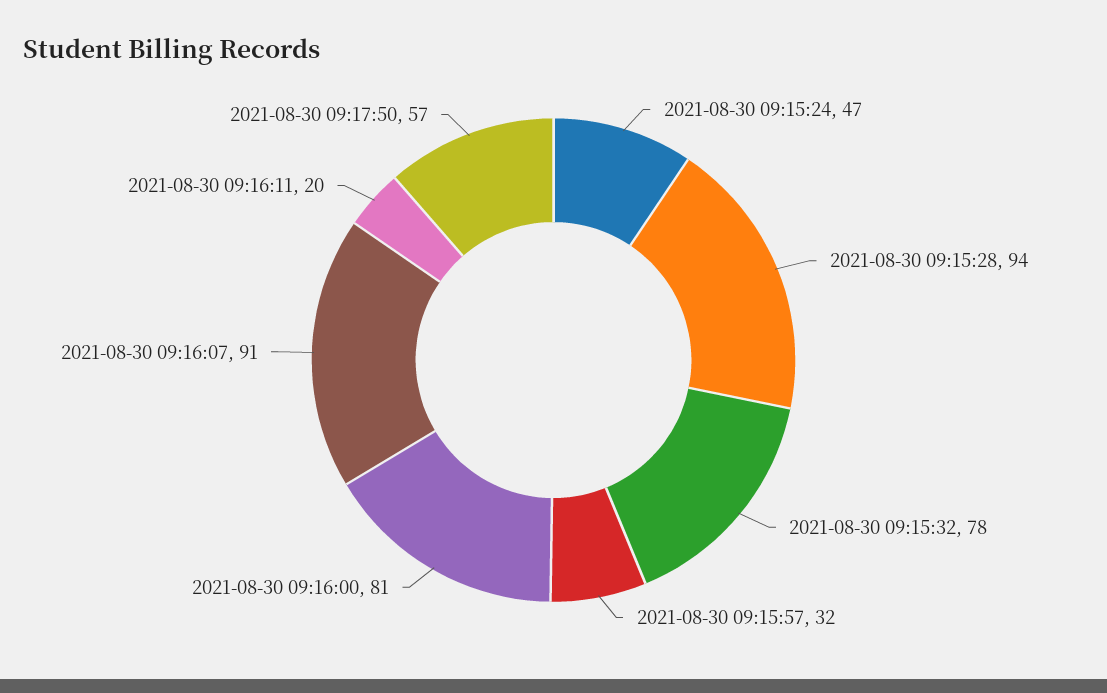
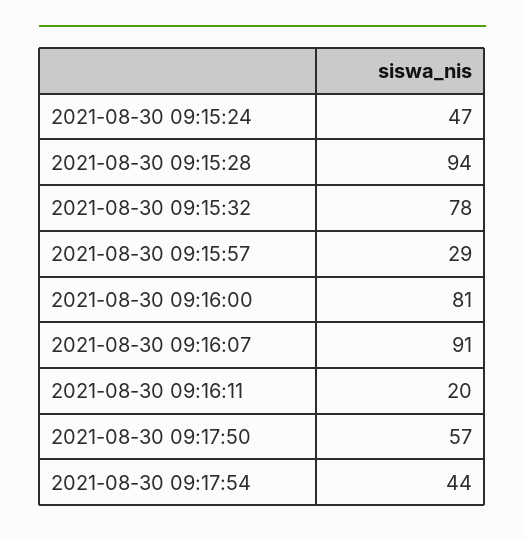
2021-08-30 09:15:57: 32 -> 29
2021-08-30 09:17:54: none -> 44

